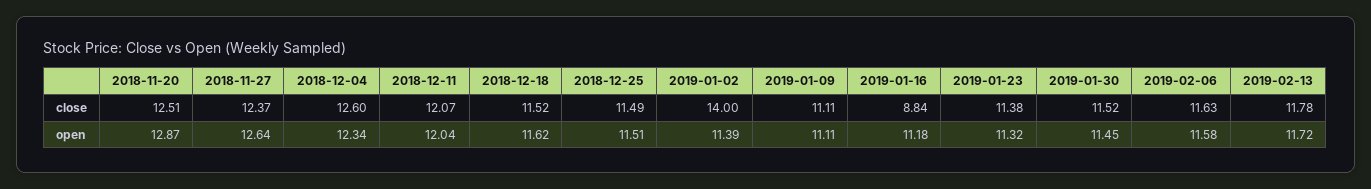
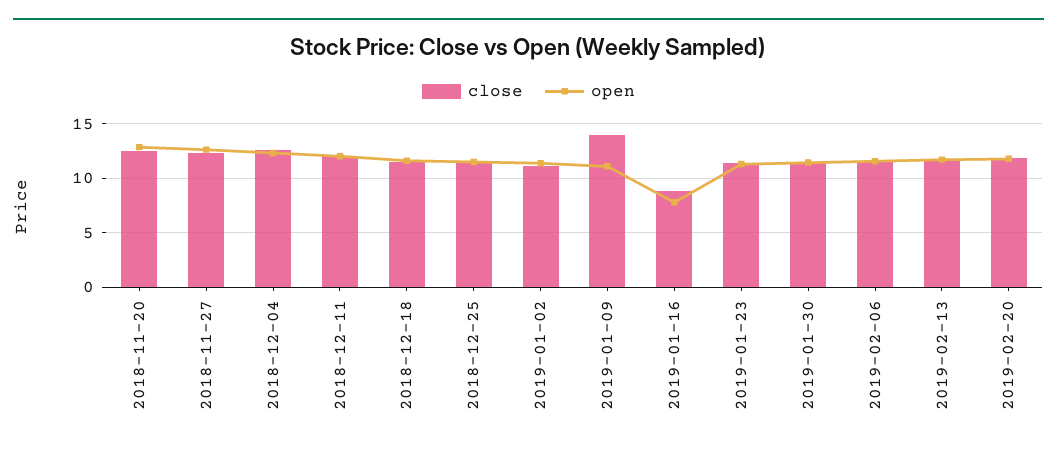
close, 2019-01-02: 14 -> 11
close, 2019-01-09: 11.11 -> 14
open, 2019-01-16: 11.18 -> 8
close, 2019-02-20: none -> 12
open, 2019-02-20: none -> 12

